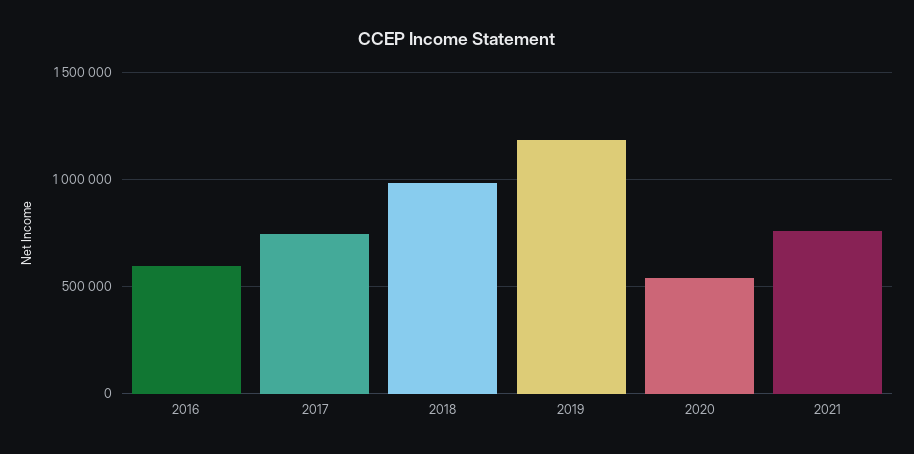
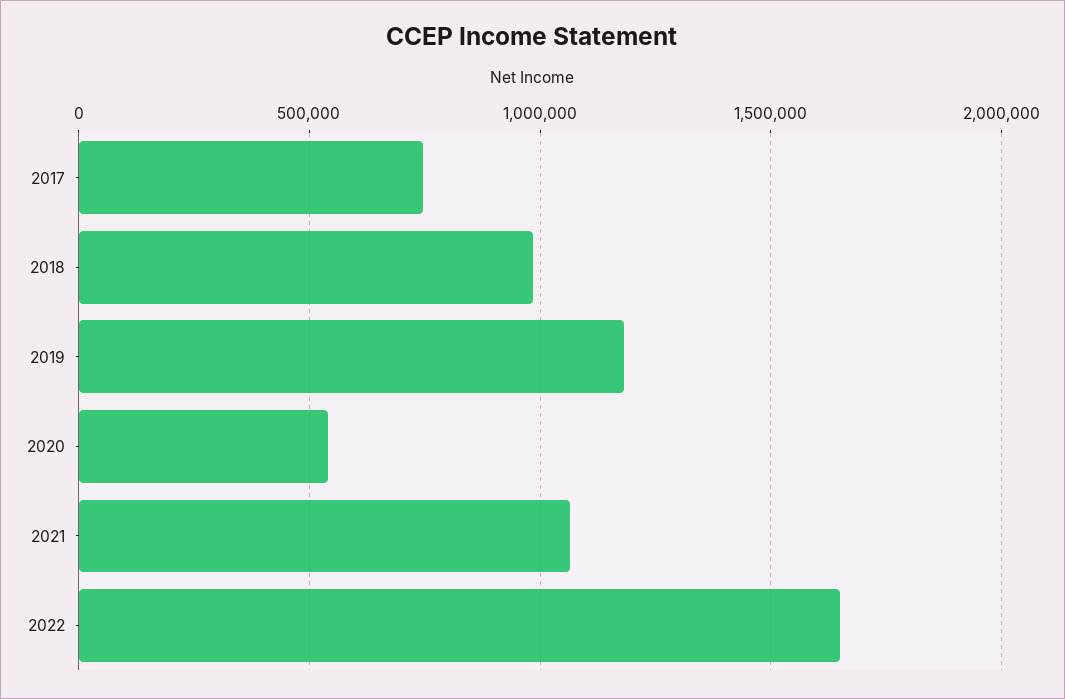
2016: 600000 -> none
2021: 750000 -> 1050000
2022: none -> 1650000

